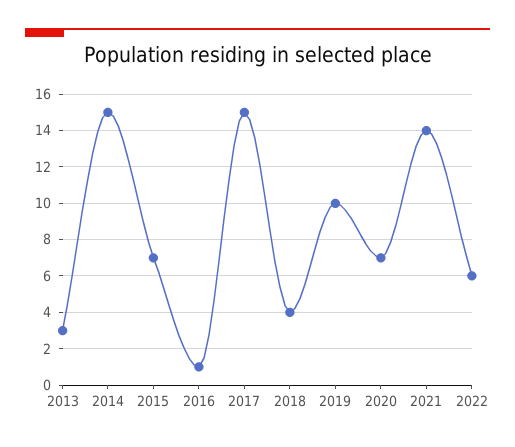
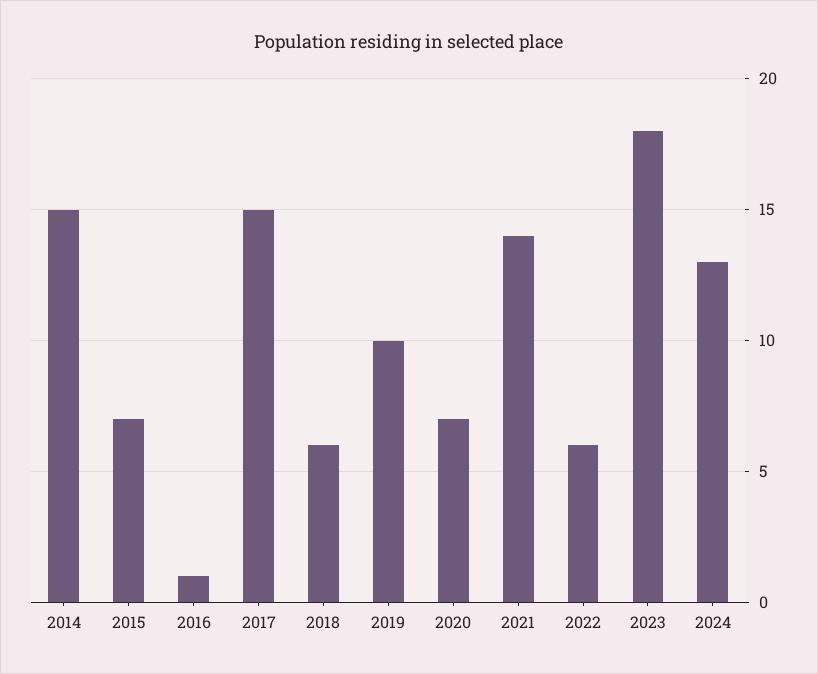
2013: 3 -> none
2018: 4 -> 6
2023: none -> 18
2024: none -> 13

